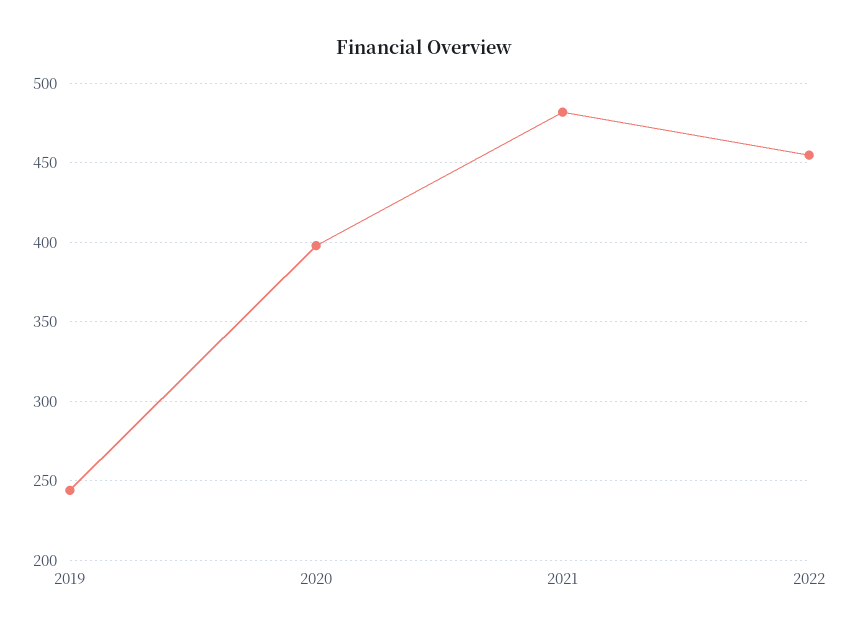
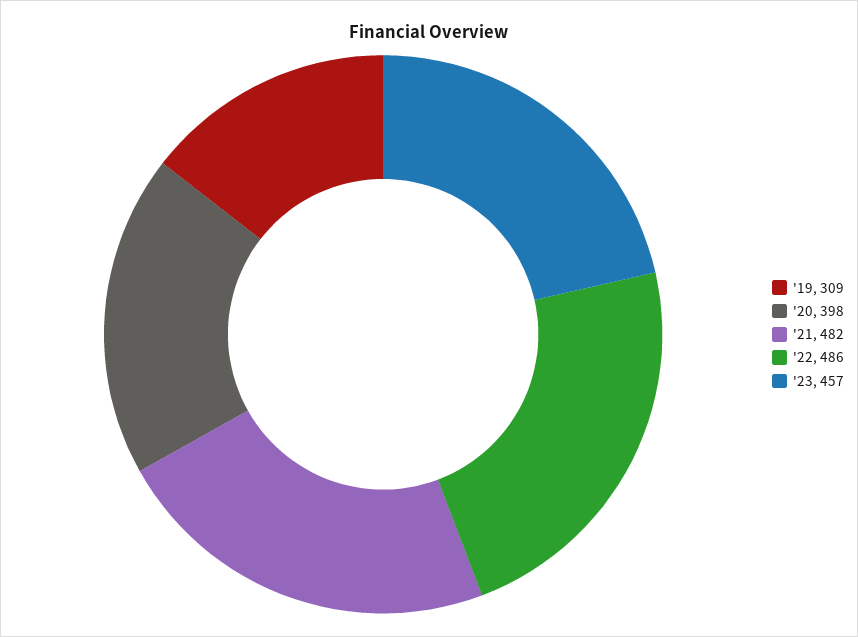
2019: 245 -> 309
2022: 455 -> 486
'23: none -> 457

